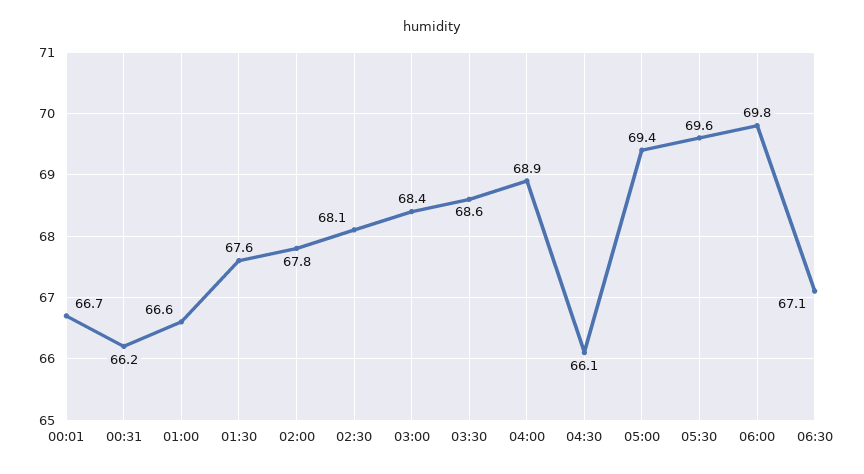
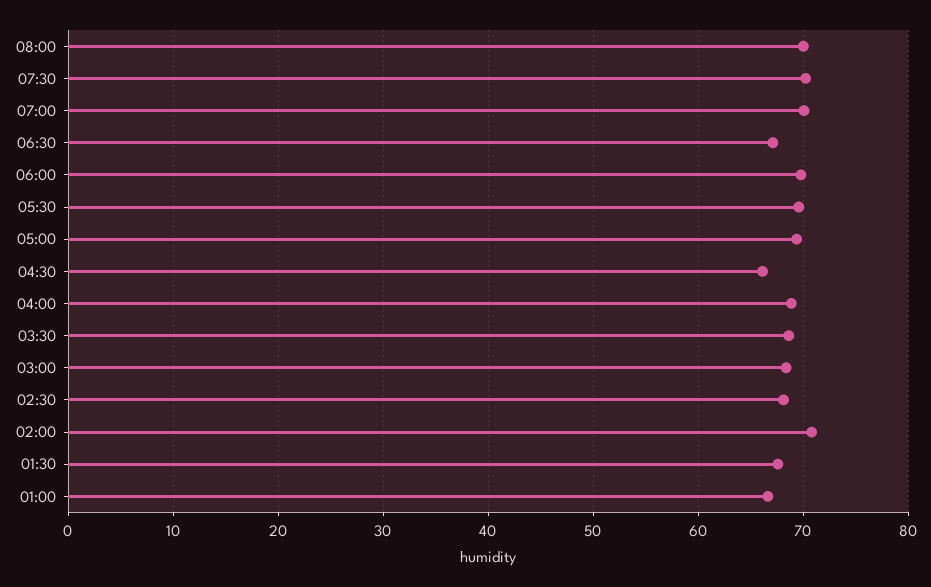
00:01: 66.7 -> none
00:31: 66.2 -> none
02:00: 67.8 -> 71
08:00: none -> 70
07:30: none -> 70
07:00: none -> 70

